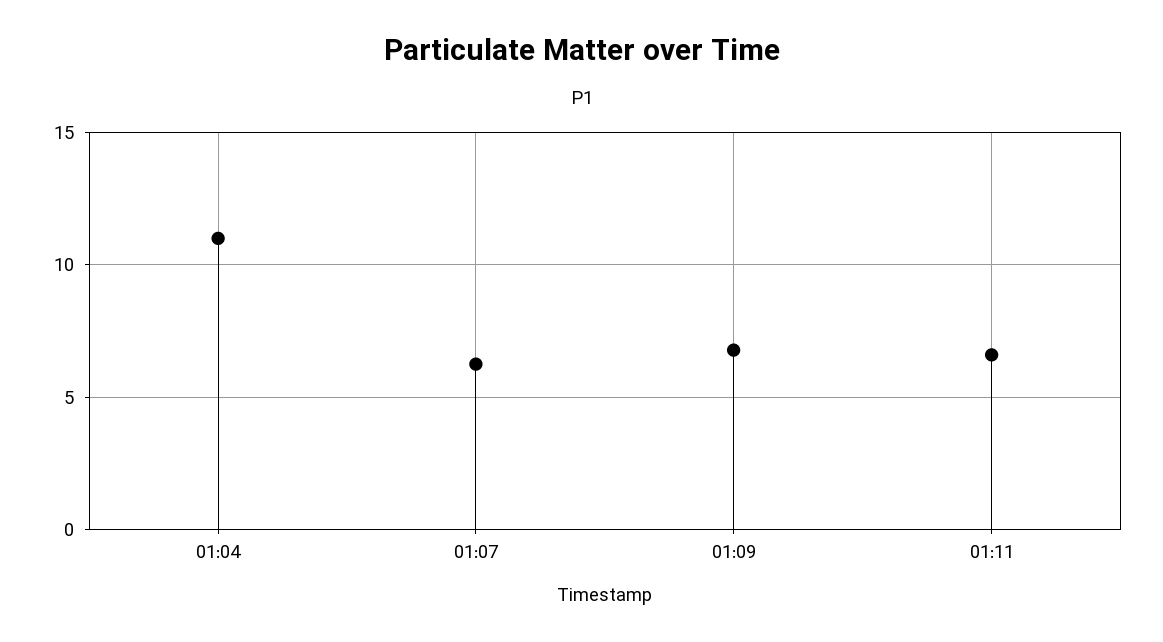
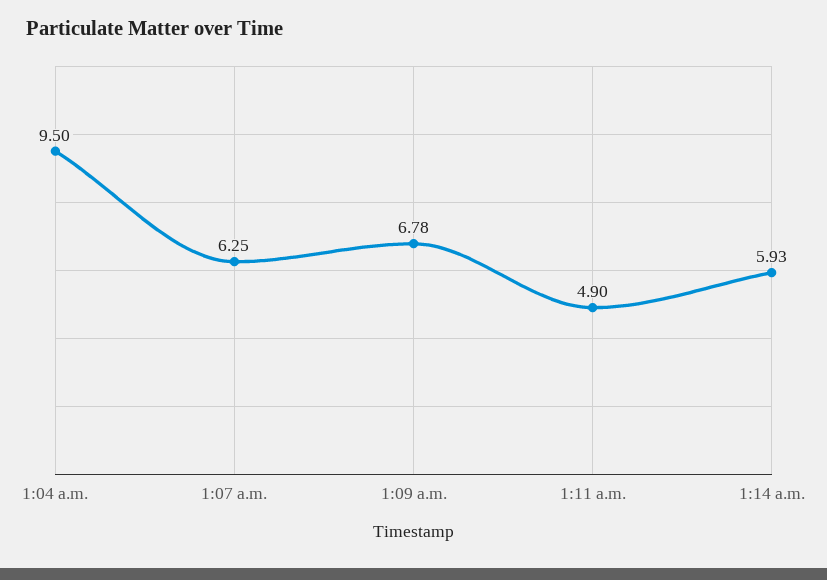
01:04: 11 -> 9.5
01:11: 6.5 -> 4.9
1:14 a.m.: none -> 5.93

